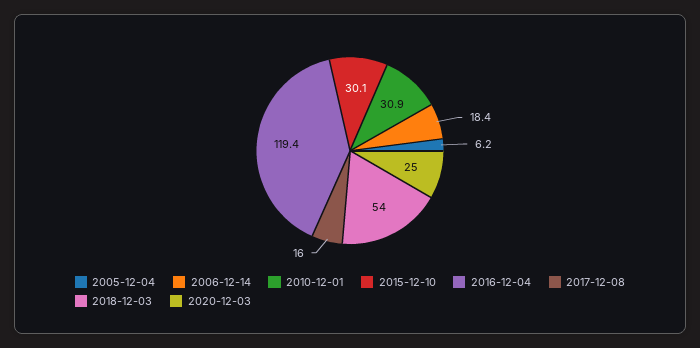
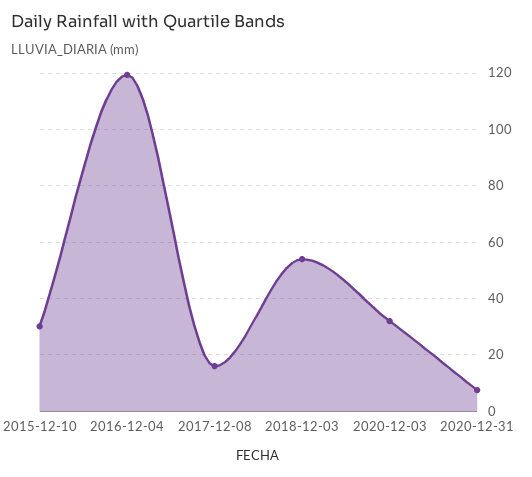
2005-12-04: 6.2 -> none
2006-12-14: 18.4 -> none
2010-12-01: 30.9 -> none
2020-12-03: 25 -> 32.5
2020-12-31: none -> 7.5

